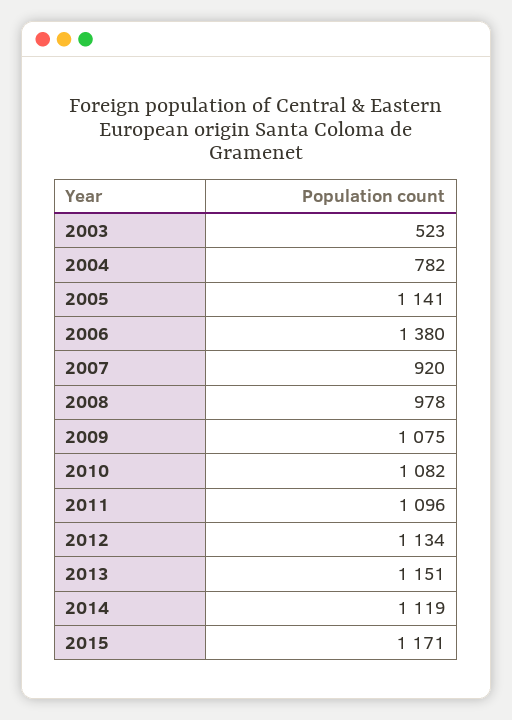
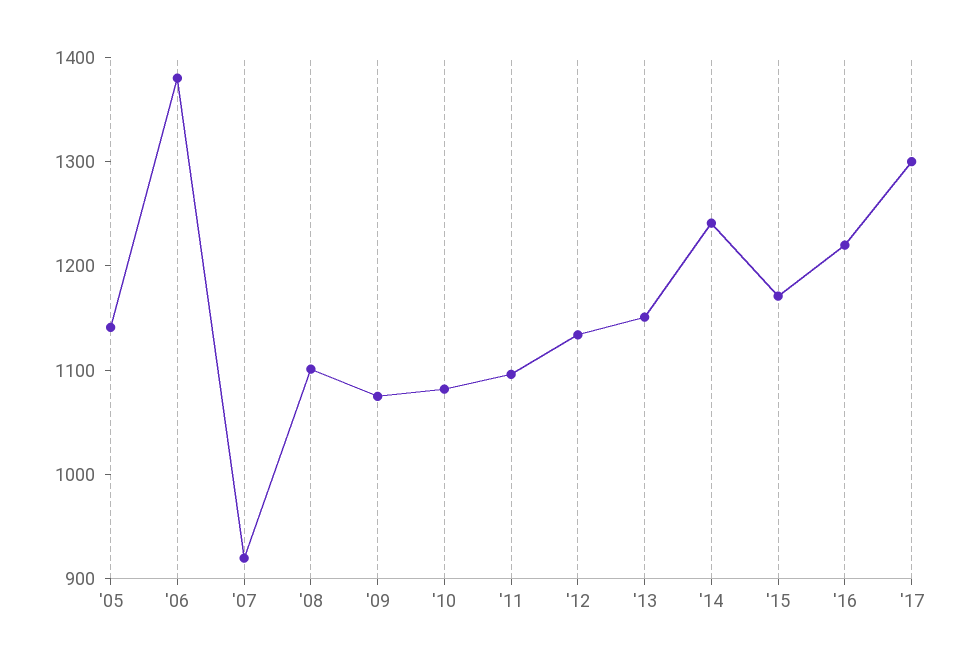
2003: 523 -> none
2004: 782 -> none
2008: 978 -> 1100
2014: 1119 -> 1240
'16: none -> 1220
'17: none -> 1300

